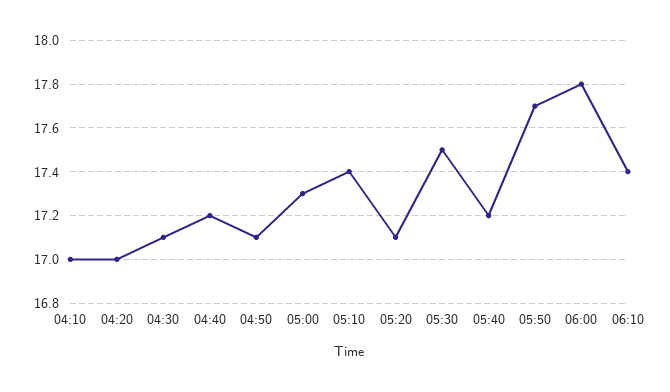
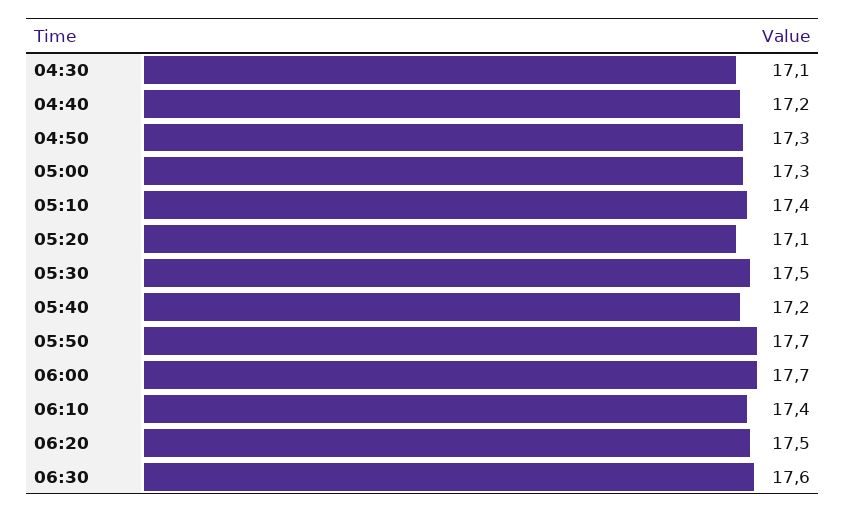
04:10: 17 -> none
04:20: 17 -> none
04:50: 17.1 -> 17.3
06:00: 17.8 -> 17.7
06:20: none -> 17.5
06:30: none -> 17.6

